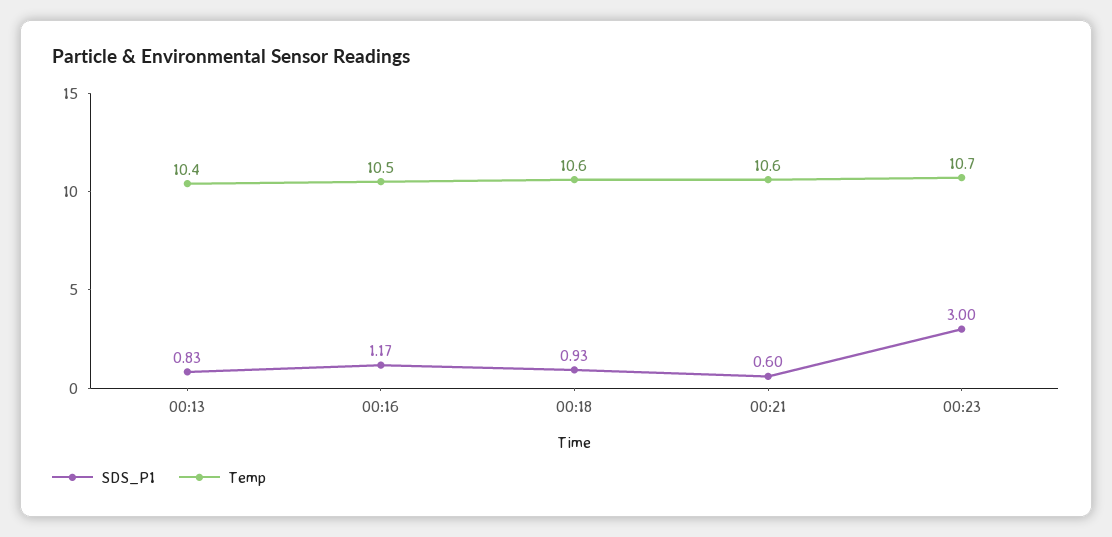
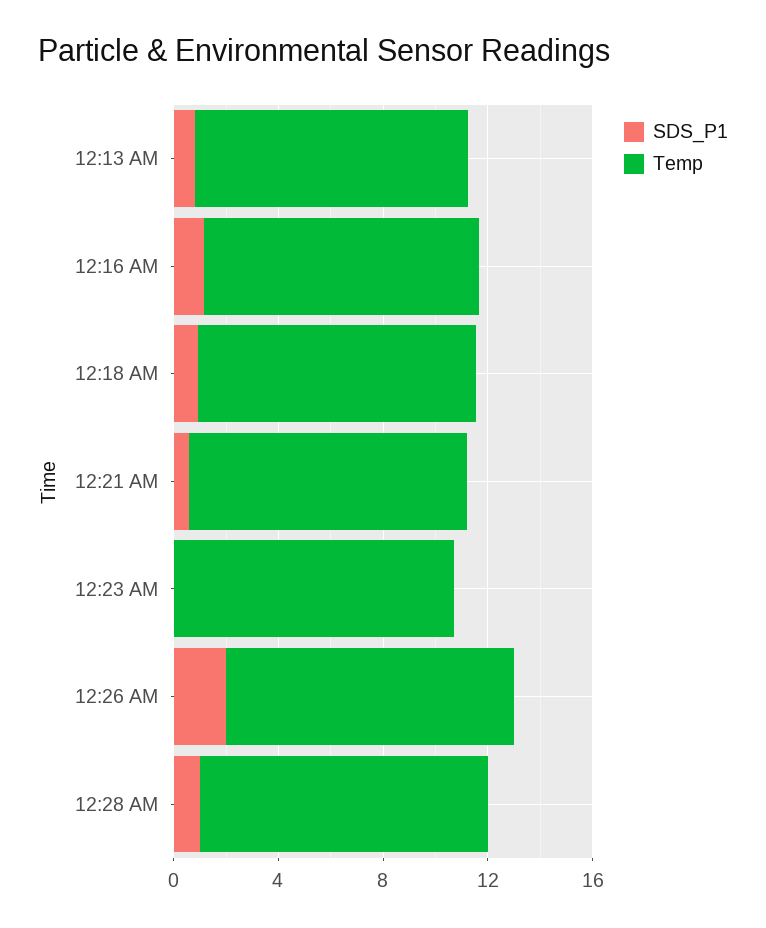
SDS_P1, 00:23: 3 -> 0
SDS_P1, 12:26 AM: none -> 2
Temp, 12:26 AM: none -> 11
SDS_P1, 12:28 AM: none -> 1
Temp, 12:28 AM: none -> 11

